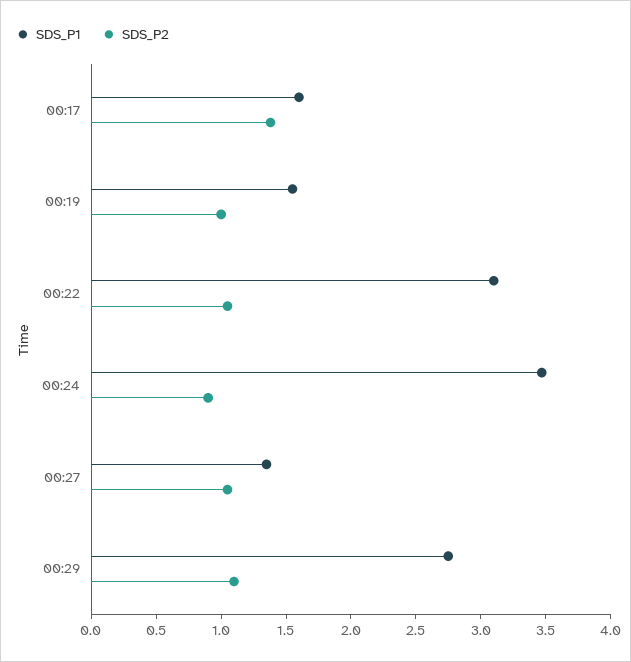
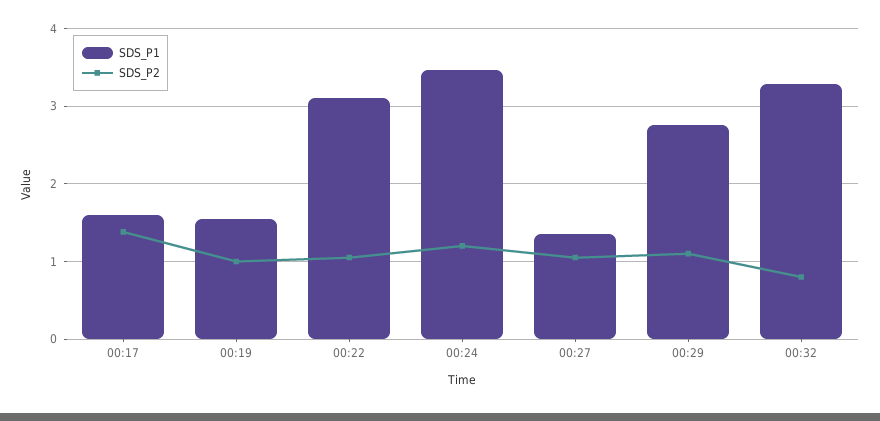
SDS_P2, 00:24: 0.9 -> 1.2
SDS_P1, 00:32: none -> 3.3
SDS_P2, 00:32: none -> 0.8

